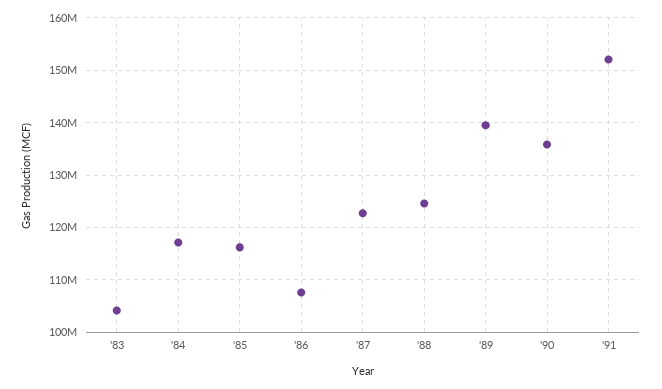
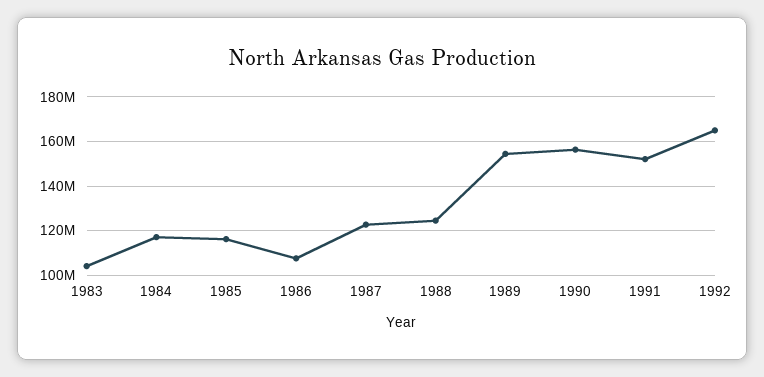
'89: 140000000 -> 155000000
'90: 136000000 -> 155000000
1992: none -> 165000000

